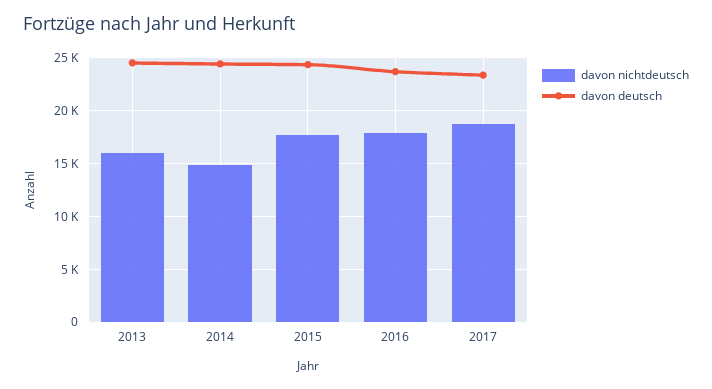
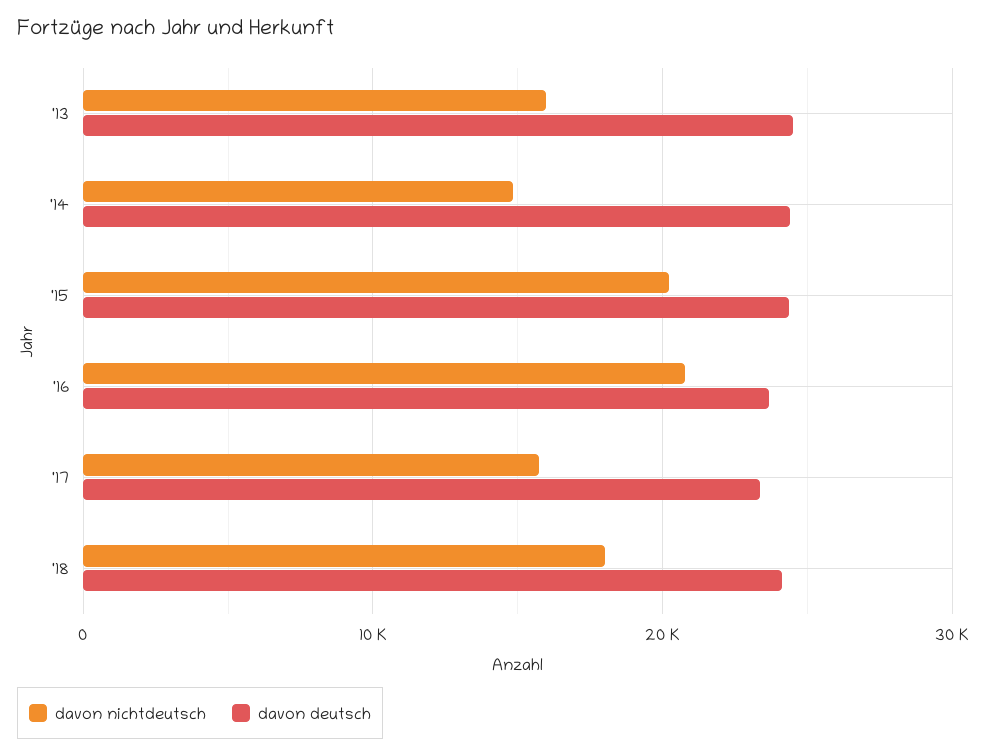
davon nichtdeutsch, 2015: 18000 -> 20000
davon nichtdeutsch, 2016: 18000 -> 21000
davon nichtdeutsch, 2017: 19000 -> 16000
davon nichtdeutsch, '18: none -> 18000
davon deutsch, '18: none -> 24000

